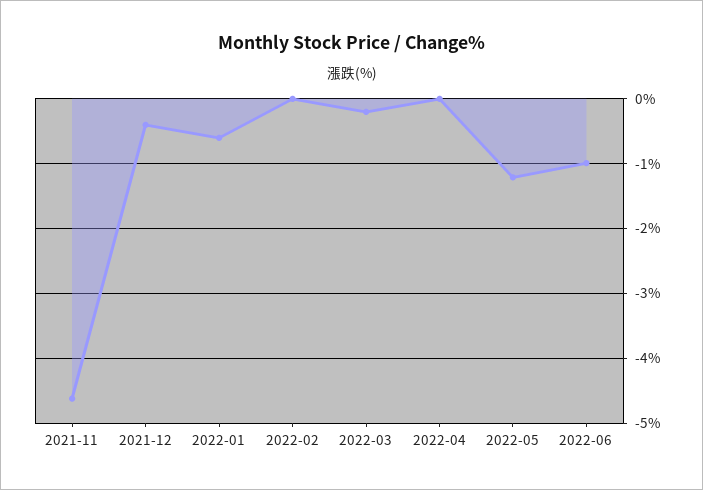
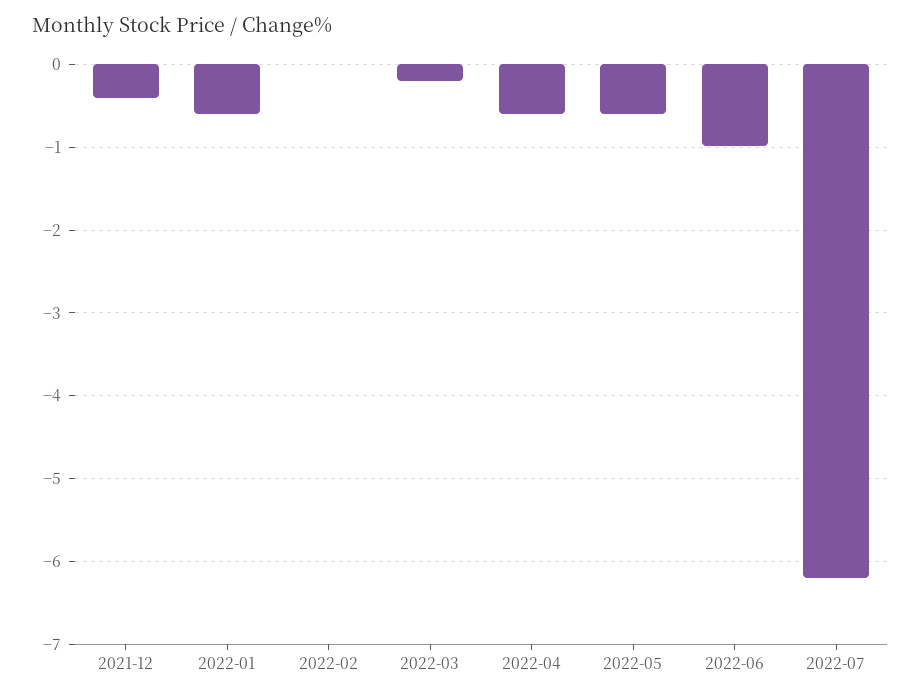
2021-11: -4.6 -> none
2022-04: 0 -> -0.6
2022-05: -1.2 -> -0.6
2022-07: none -> -6.2

